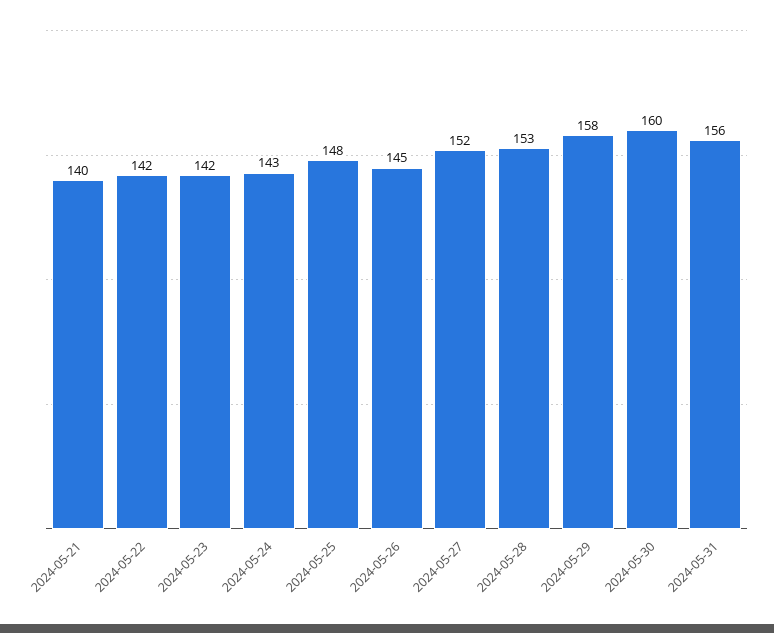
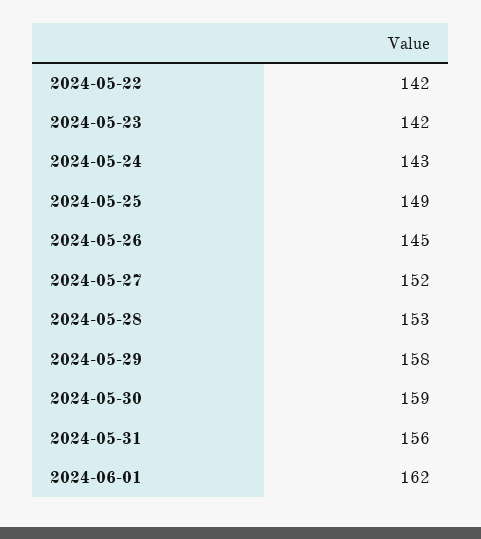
2024-05-21: 140 -> none
2024-05-25: 148 -> 149
2024-05-30: 160 -> 159
2024-06-01: none -> 162

